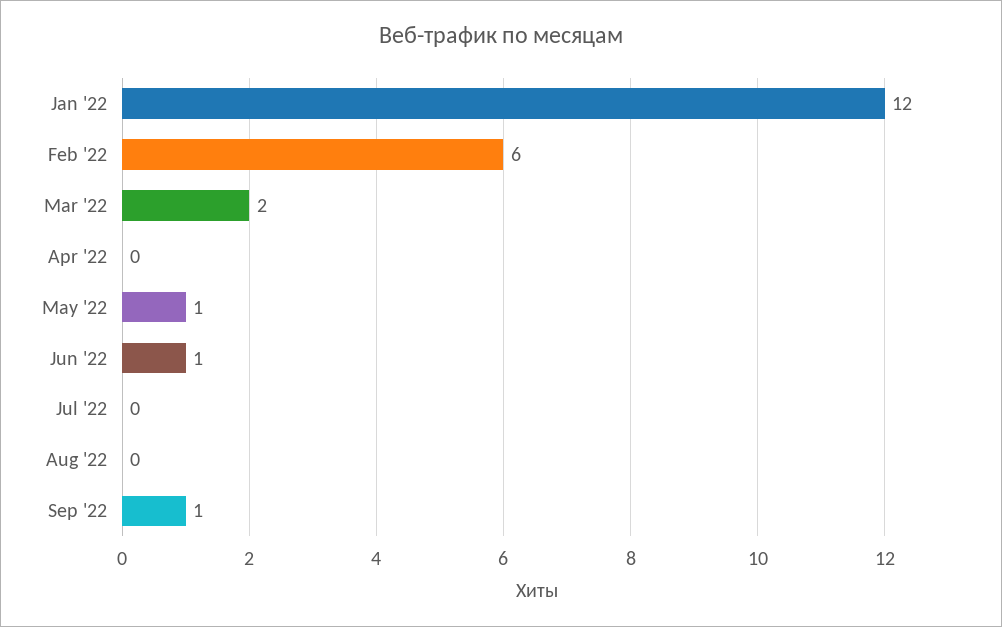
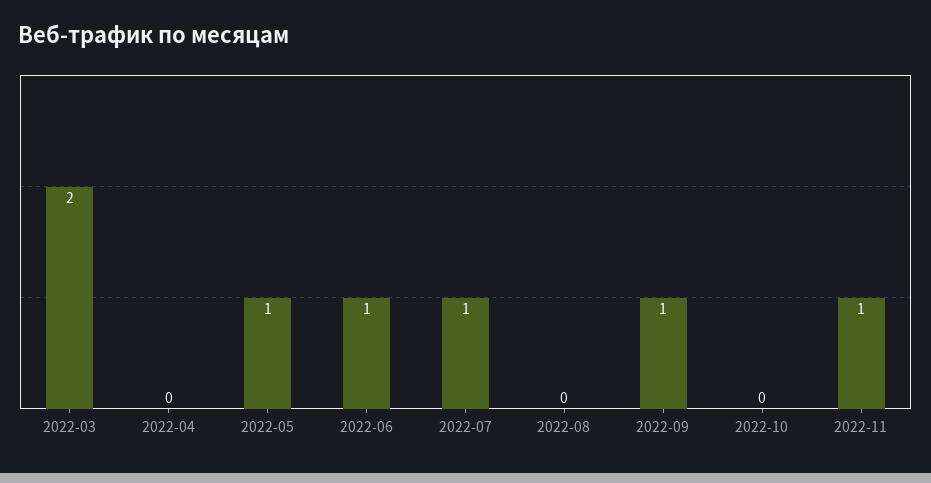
Jan '22: 12 -> none
Feb '22: 6 -> none
Jul '22: 0 -> 1
2022-10: none -> 0
2022-11: none -> 1

